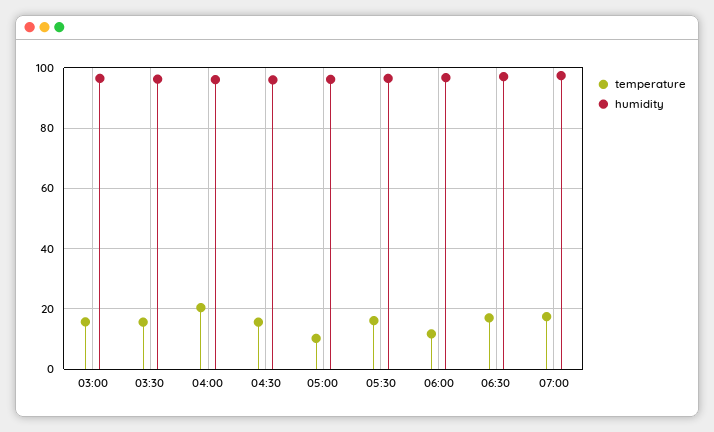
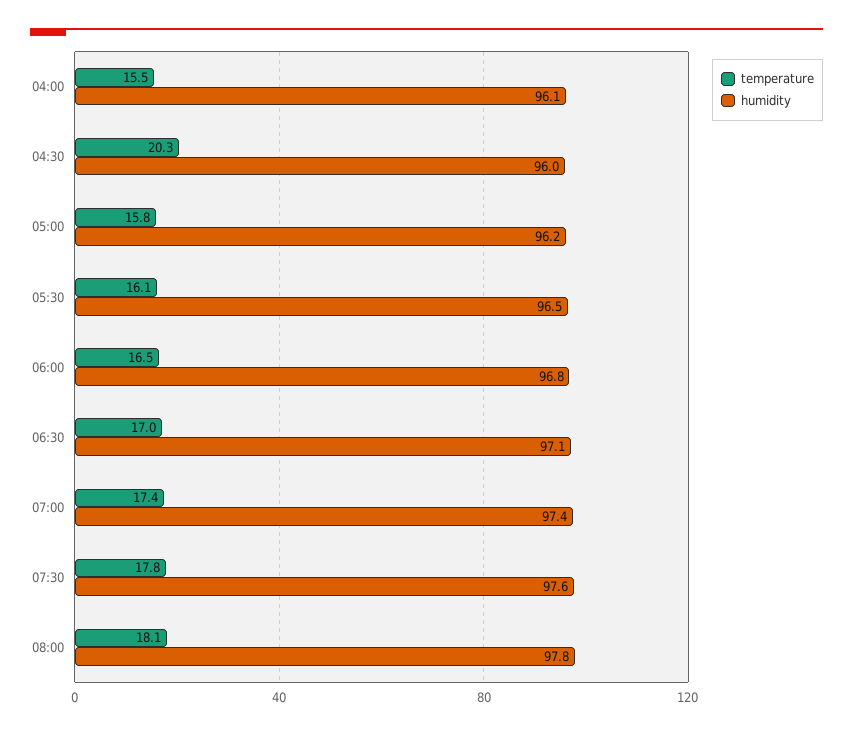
temperature, 03:00: 16 -> none
humidity, 03:00: 96 -> none
temperature, 03:30: 16 -> none
humidity, 03:30: 96 -> none
temperature, 04:00: 20 -> 15.5
temperature, 04:30: 16 -> 20.3
temperature, 05:00: 10 -> 15.8
temperature, 06:00: 12 -> 16.5
temperature, 07:30: none -> 17.8
humidity, 07:30: none -> 97.6
temperature, 08:00: none -> 18.1
humidity, 08:00: none -> 97.8

